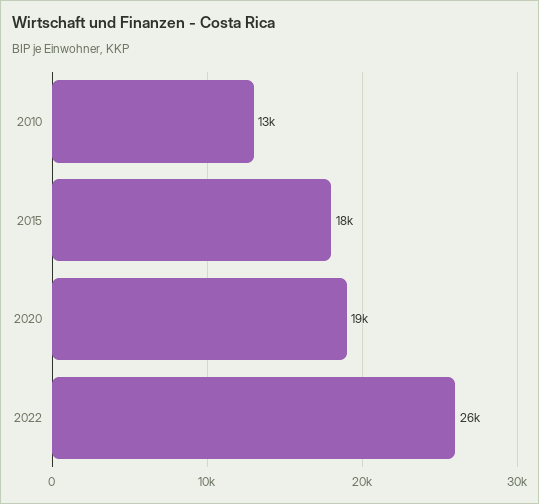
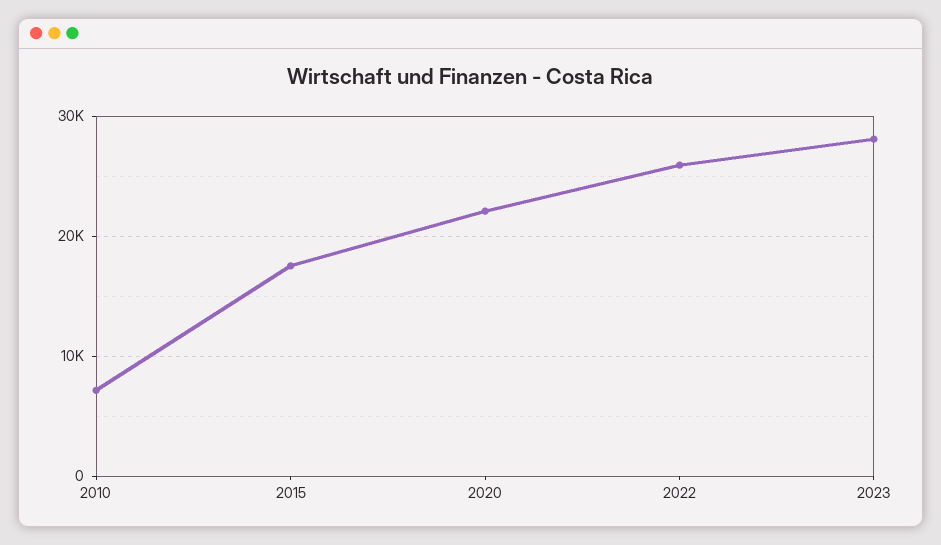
2010: 13000 -> 7000
2020: 19000 -> 22000
2023: none -> 28000

